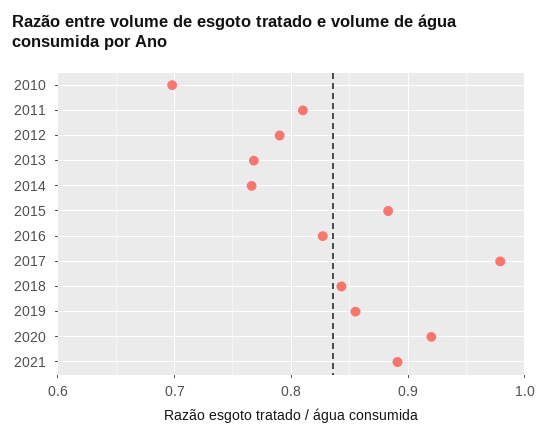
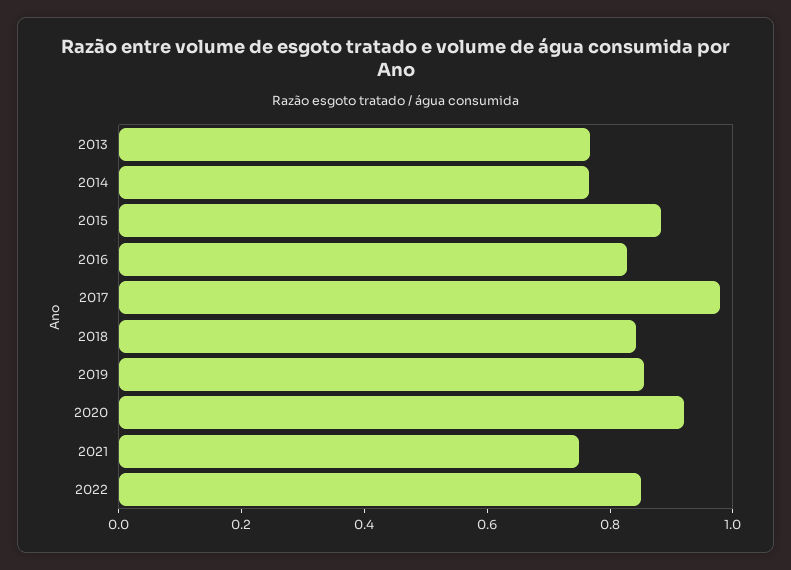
2010: 0.7 -> none
2011: 0.81 -> none
2012: 0.79 -> none
2021: 0.89 -> 0.75
2022: none -> 0.85

